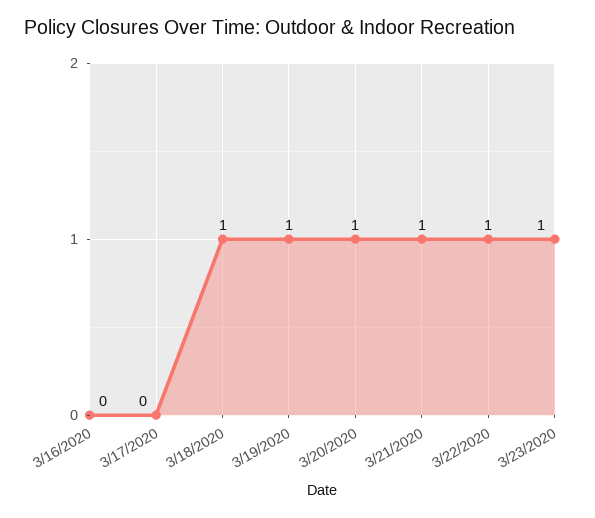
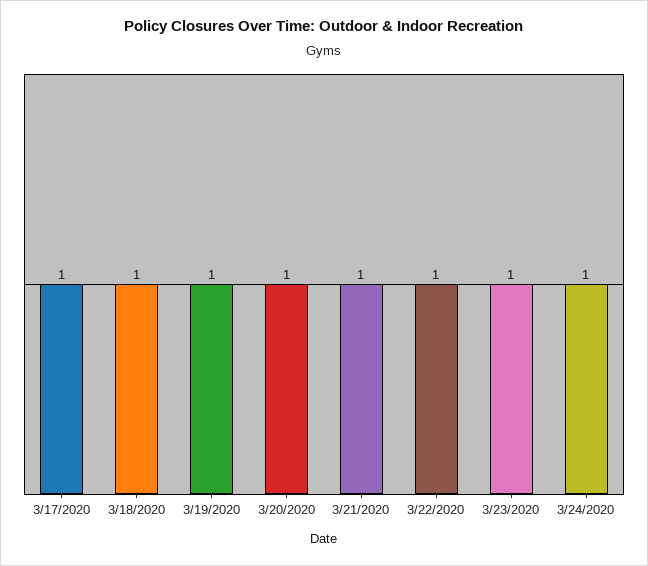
3/16/2020: 0 -> none
3/17/2020: 0 -> 1
3/24/2020: none -> 1

